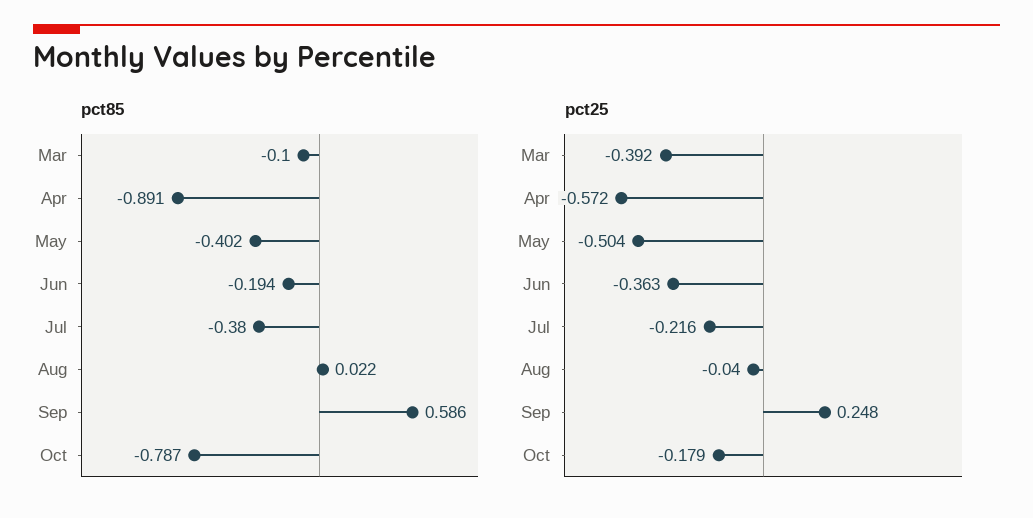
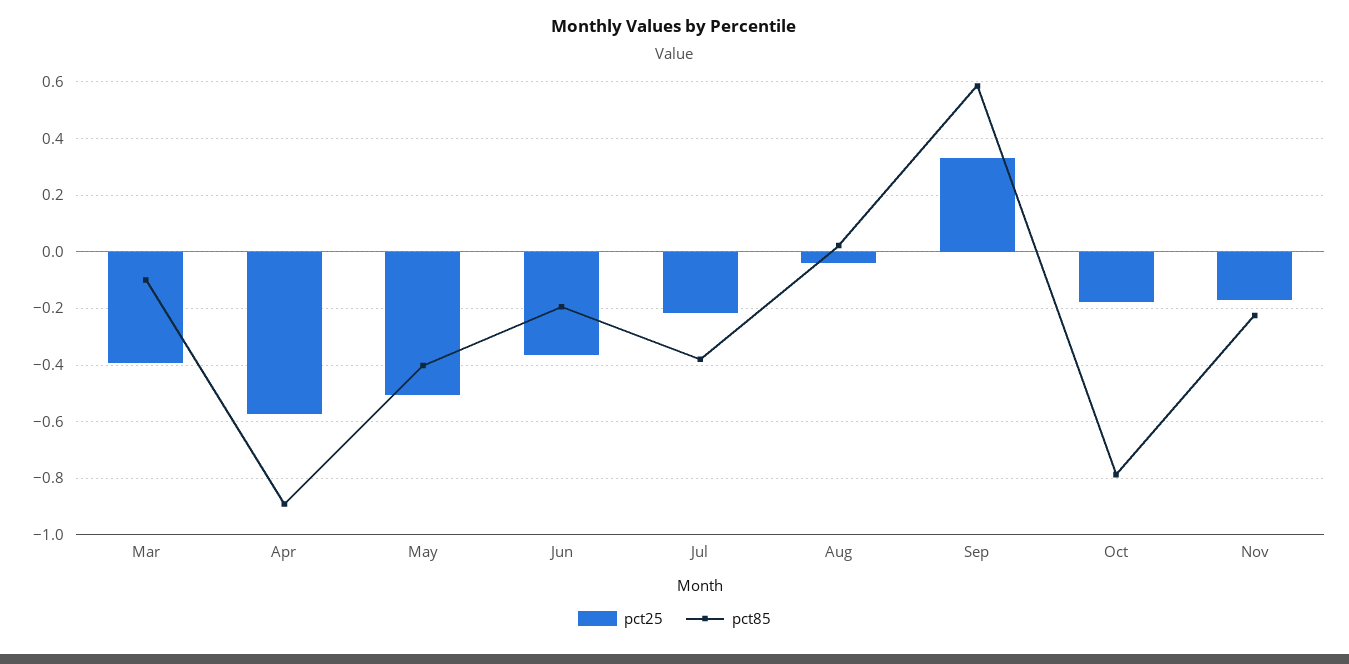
pct25, Sep: 0.248 -> 0.325
pct25, Nov: none -> -0.175
pct85, Nov: none -> -0.225

